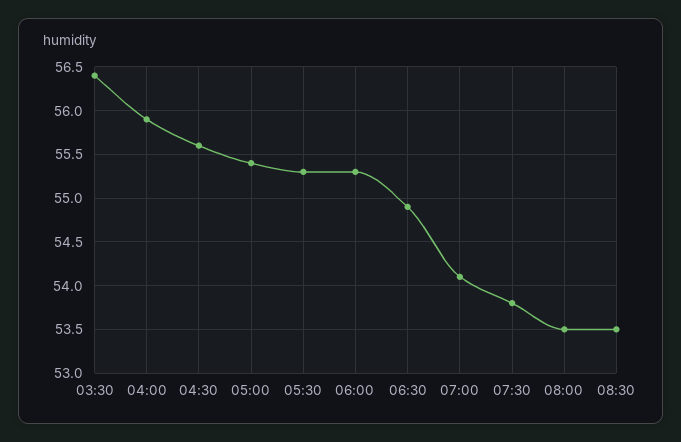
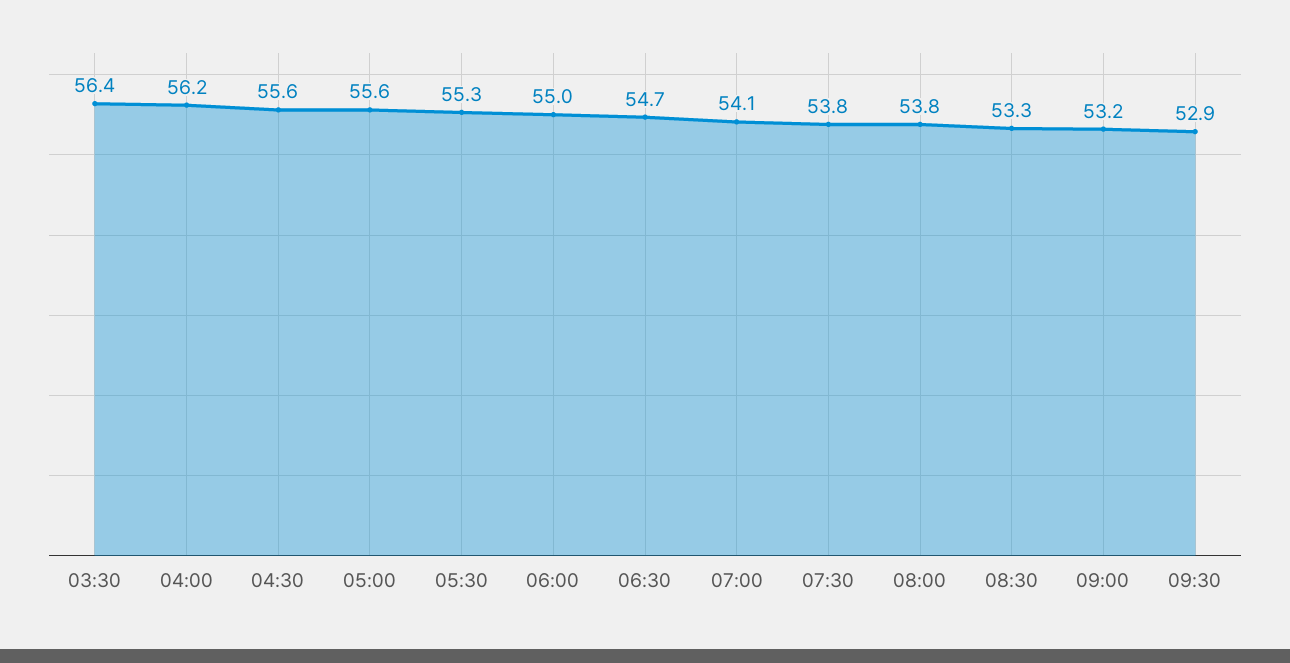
04:00: 55.9 -> 56.2
05:00: 55.4 -> 55.6
06:00: 55.3 -> 55
06:30: 54.9 -> 54.7
08:00: 53.5 -> 53.8
08:30: 53.5 -> 53.3
09:00: none -> 53.2
09:30: none -> 52.9

